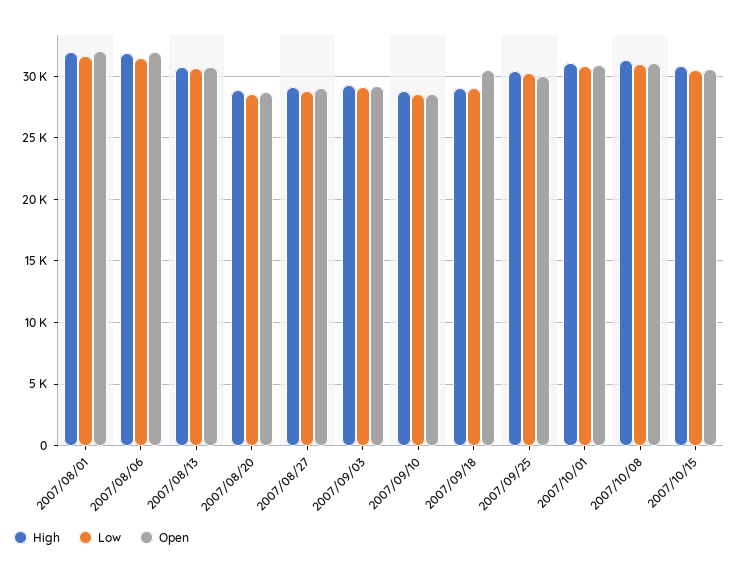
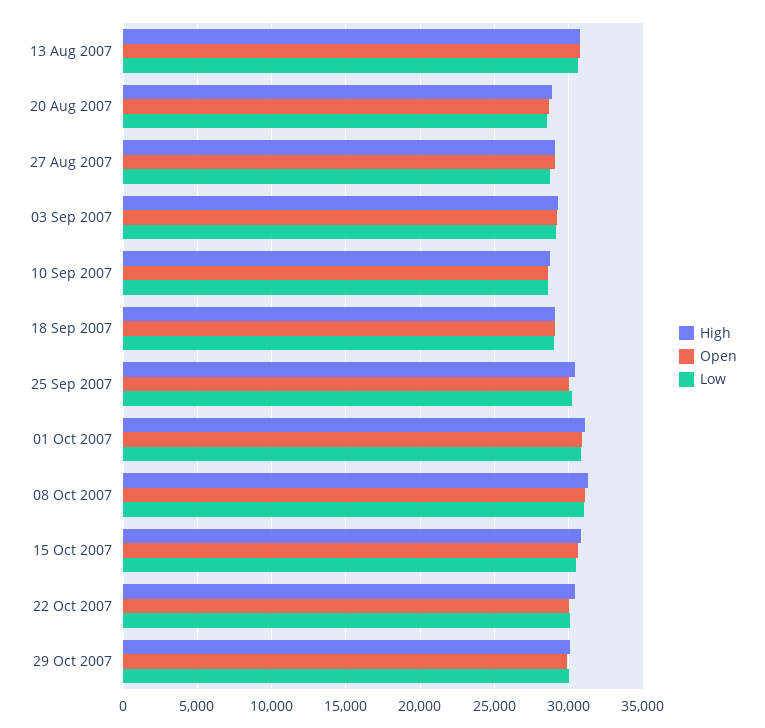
High, 2007/08/01: 32000 -> none
Low, 2007/08/01: 31500 -> none
Open, 2007/08/01: 32000 -> none
High, 2007/08/06: 32000 -> none
Low, 2007/08/06: 31500 -> none
Open, 2007/08/06: 32000 -> none
Open, 2007/09/18: 30500 -> 29000
High, 22 Oct 2007: none -> 30500
Open, 22 Oct 2007: none -> 30000
Low, 22 Oct 2007: none -> 30000
High, 29 Oct 2007: none -> 30000
Open, 29 Oct 2007: none -> 30000
Low, 29 Oct 2007: none -> 30000

